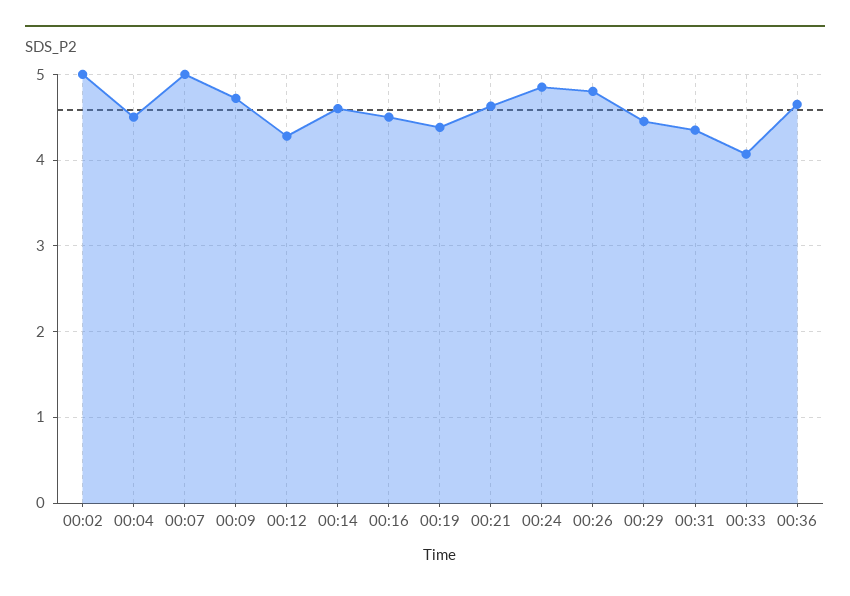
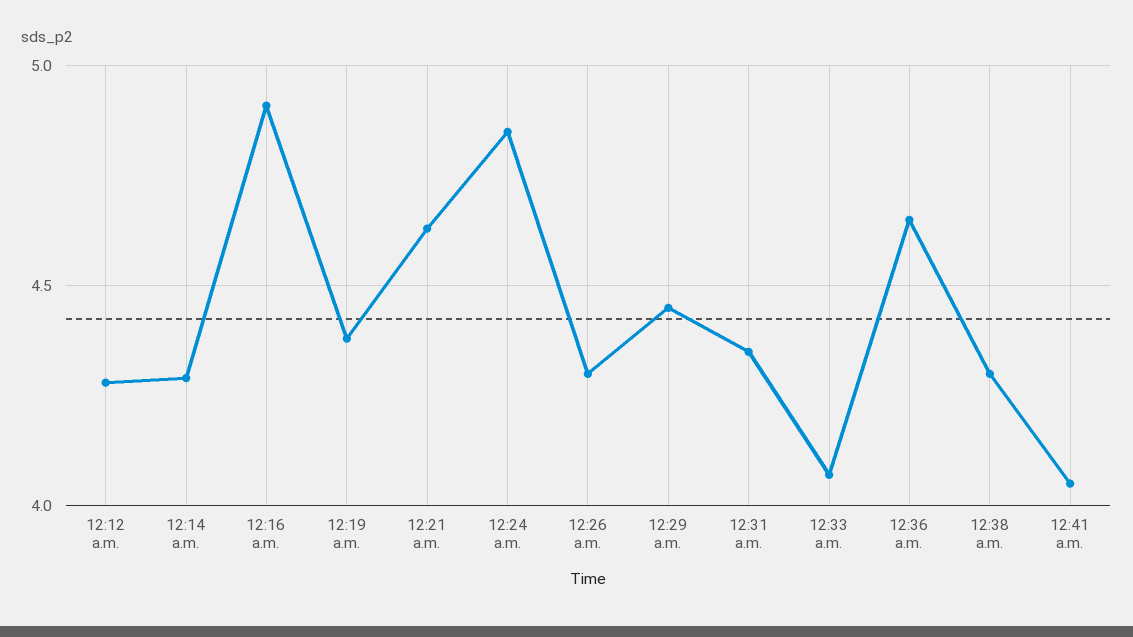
00:02: 5 -> none
00:04: 4.5 -> none
00:07: 5 -> none
00:09: 4.7 -> none
00:14: 4.6 -> 4.3
00:16: 4.5 -> 4.9
00:26: 4.8 -> 4.3
12:38 a.m.: none -> 4.3
12:41 a.m.: none -> 4.05

